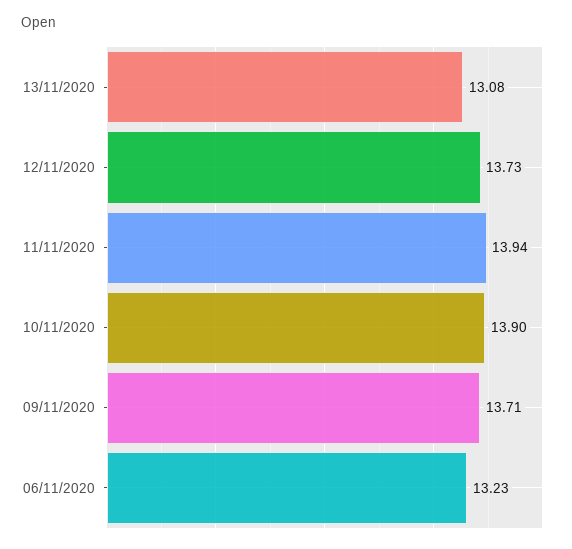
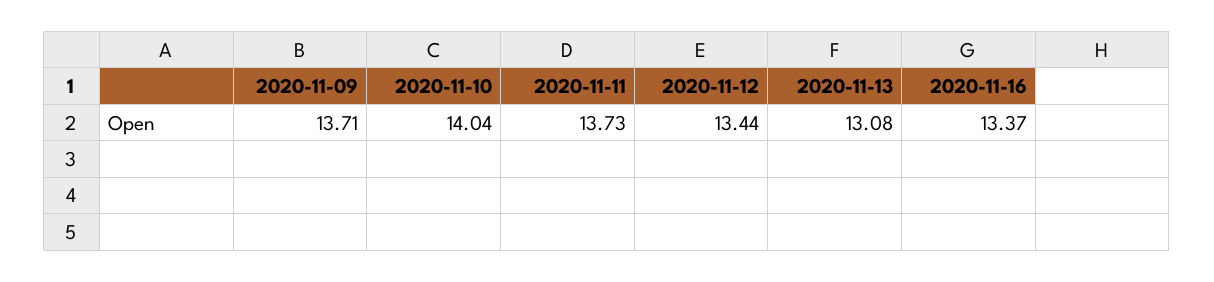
12/11/2020: 13.73 -> 13.44
11/11/2020: 13.94 -> 13.73
10/11/2020: 13.9 -> 14.04
06/11/2020: 13.23 -> none
2020-11-16: none -> 13.37

